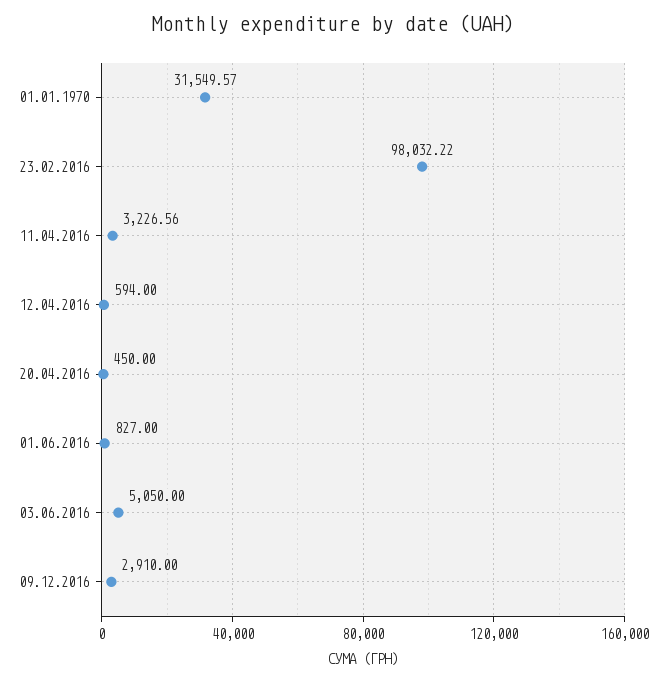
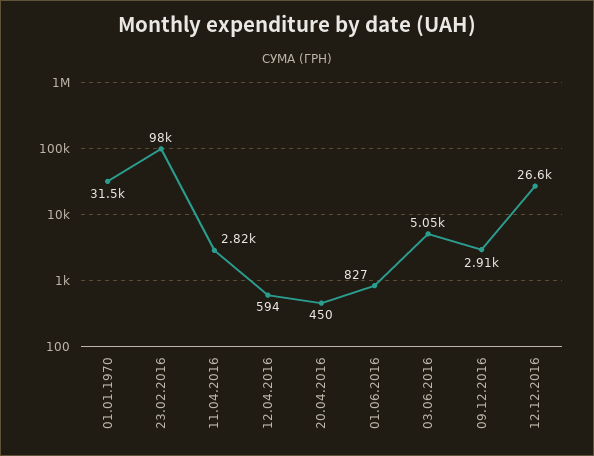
11.04.2016: 3226.56 -> 2820
12.12.2016: none -> 26600

